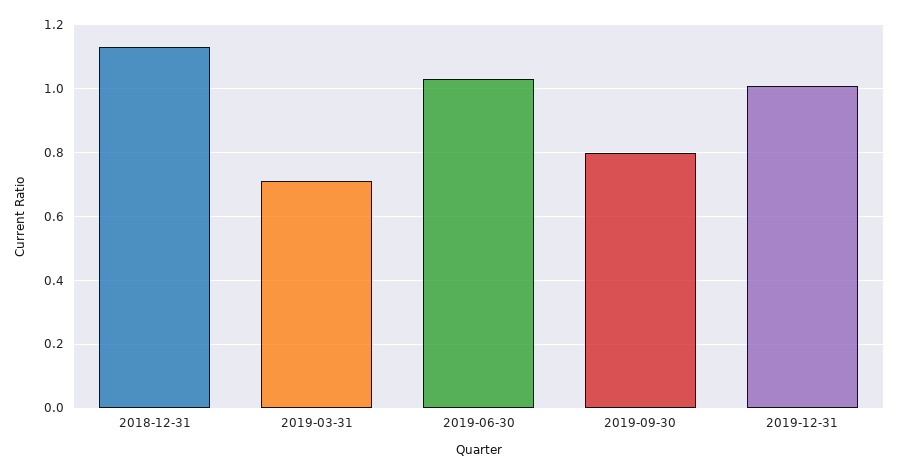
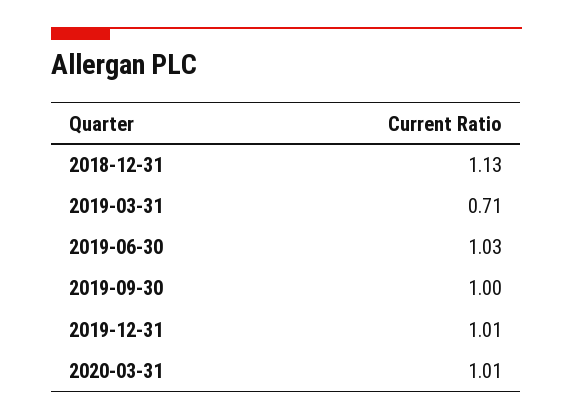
2019-09-30: 0.8 -> 1
2020-03-31: none -> 1.01

